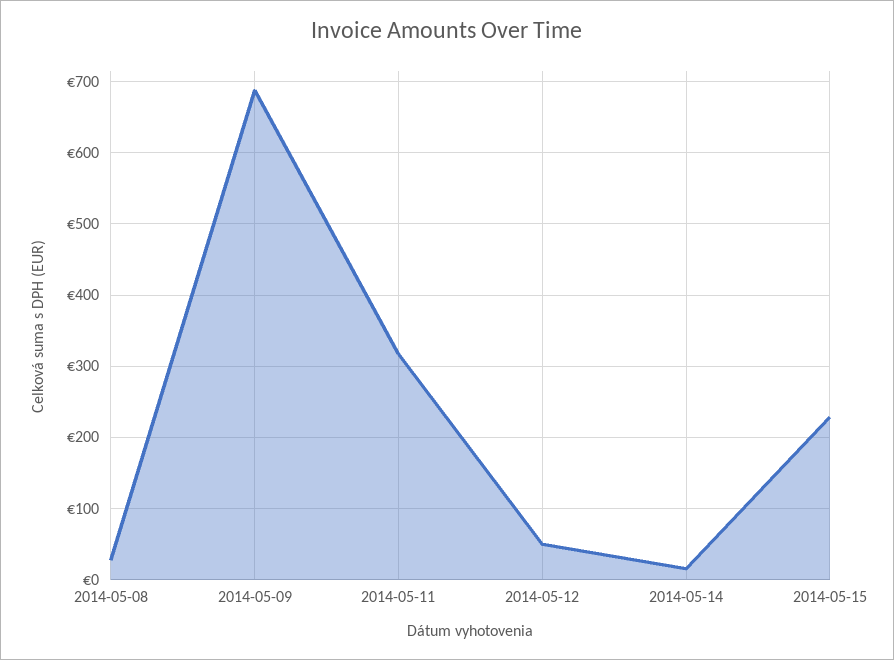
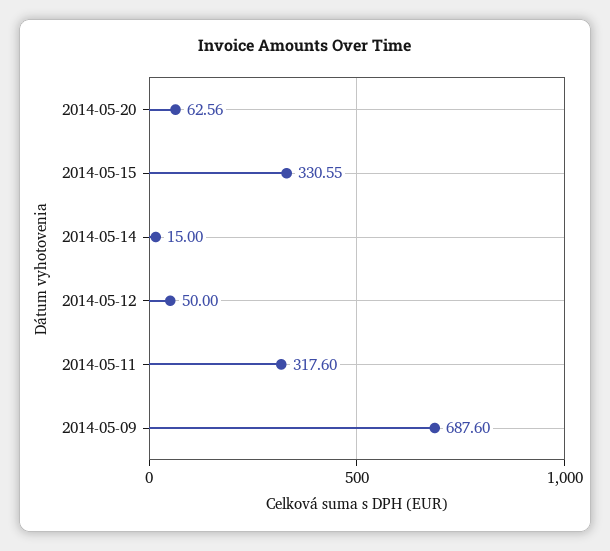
2014-05-08: 30 -> none
2014-05-15: 230 -> 330.55
2014-05-20: none -> 62.56

